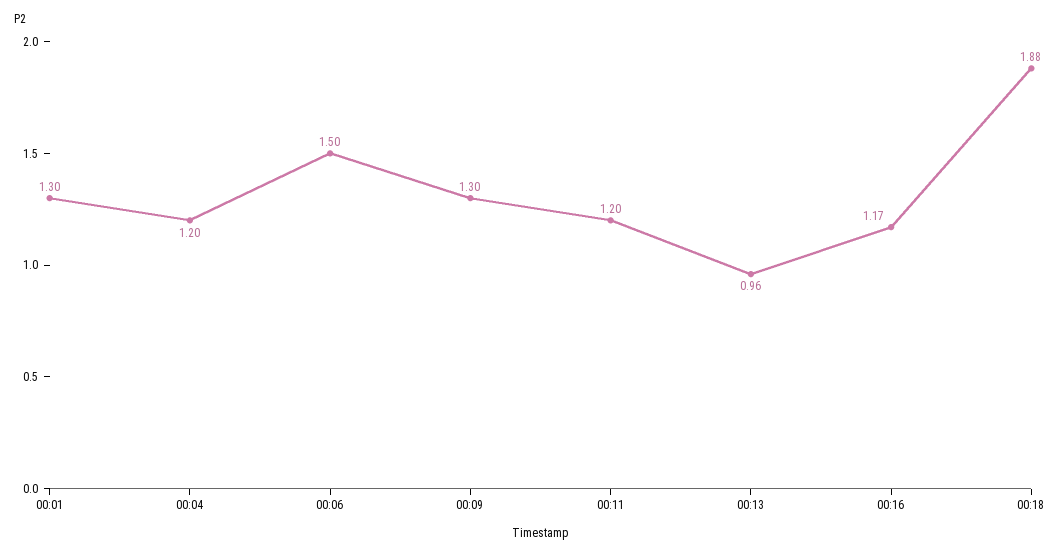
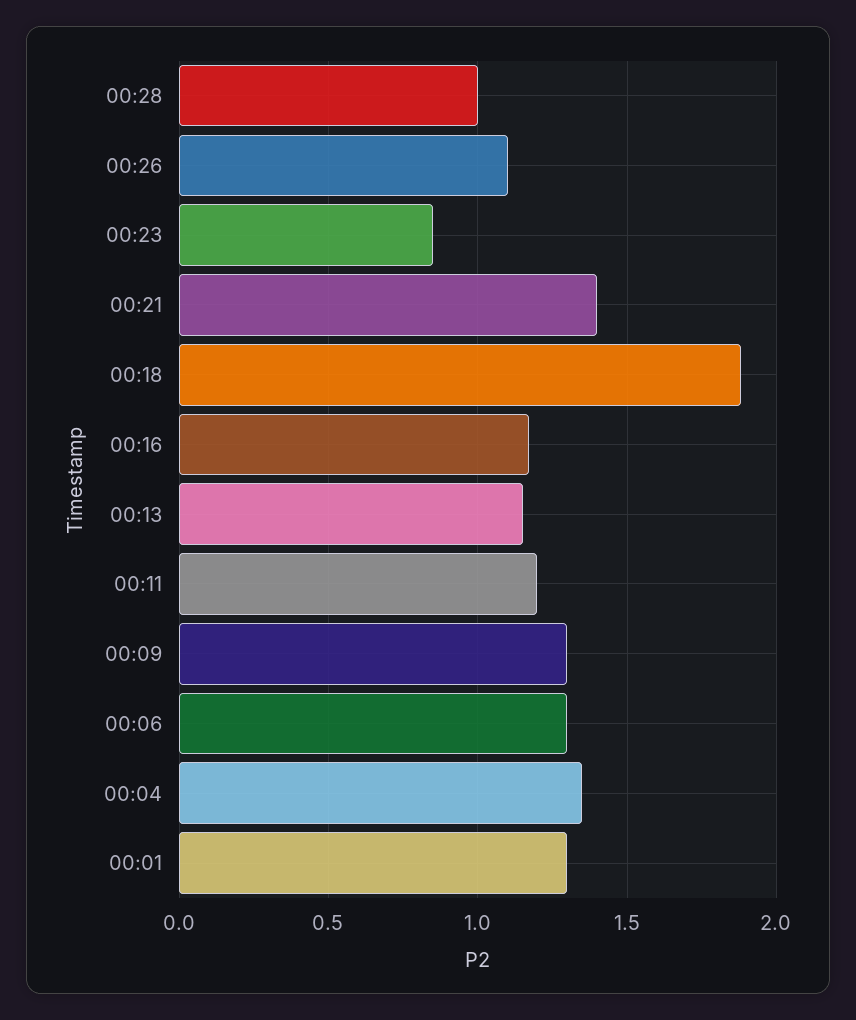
00:04: 1.2 -> 1.35
00:06: 1.5 -> 1.3
00:13: 0.96 -> 1.15
00:28: none -> 1
00:26: none -> 1.1
00:23: none -> 0.85
00:21: none -> 1.4

